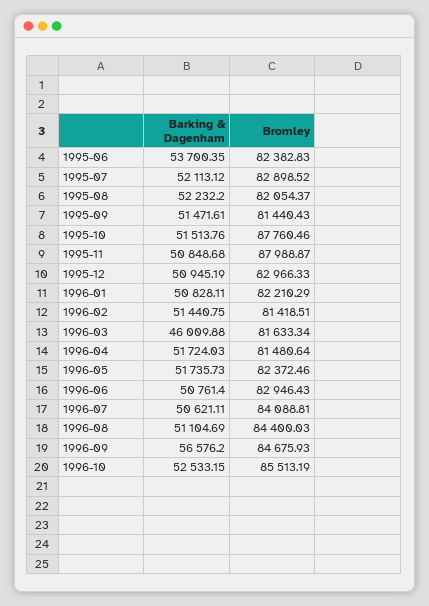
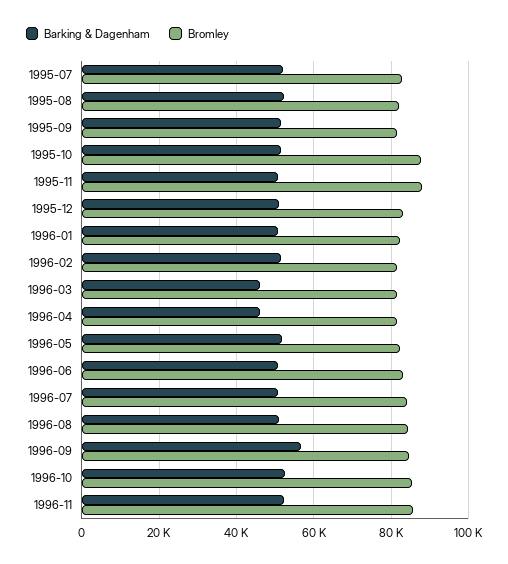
Barking & Dagenham, 1995-06: 53700.35 -> none
Bromley, 1995-06: 82382.83 -> none
Barking & Dagenham, 1996-04: 51724.03 -> 46000
Barking & Dagenham, 1996-11: none -> 52000
Bromley, 1996-11: none -> 86000

